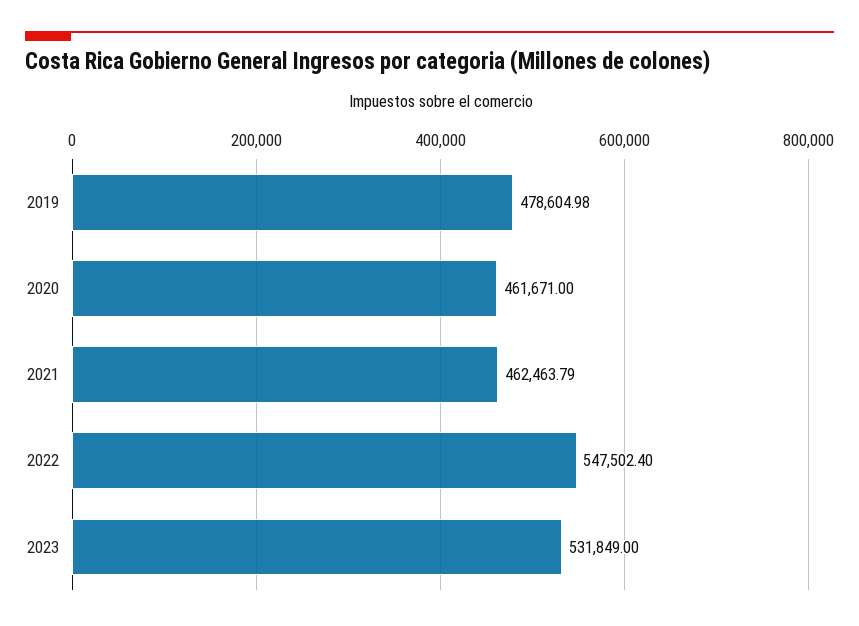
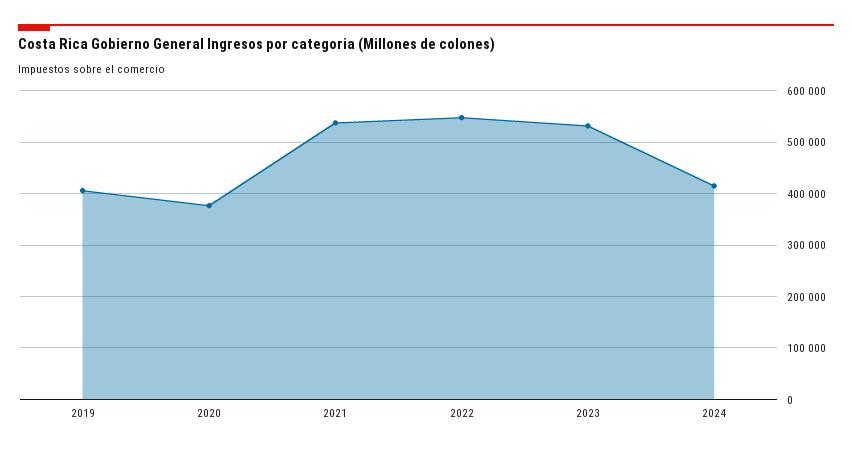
2019: 478604.98 -> 400000
2020: 461671 -> 380000
2021: 462463.79 -> 540000
2024: none -> 420000

